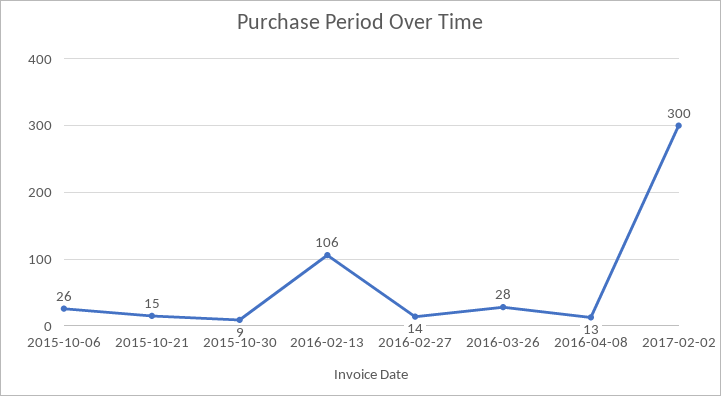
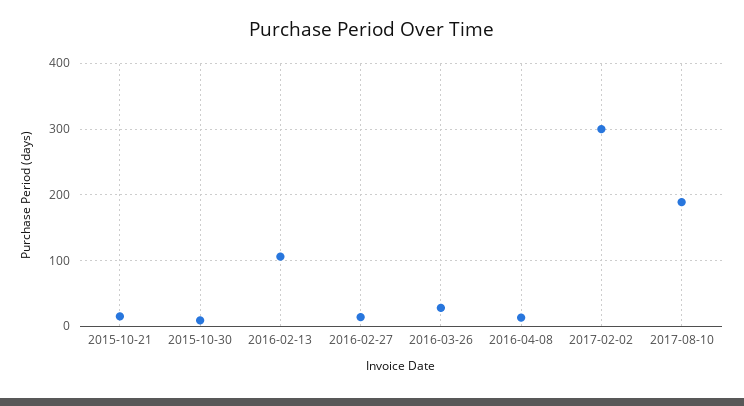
2015-10-06: 26 -> none
2017-08-10: none -> 190

